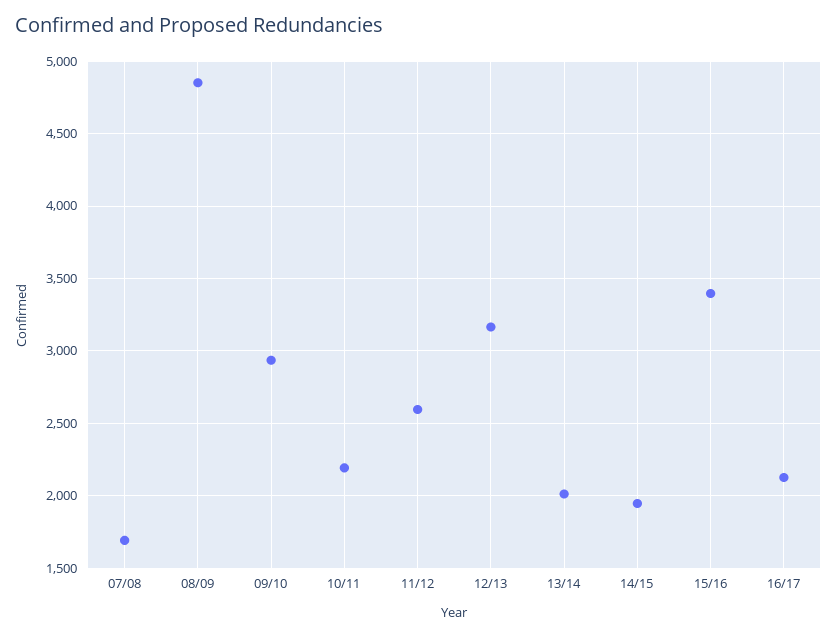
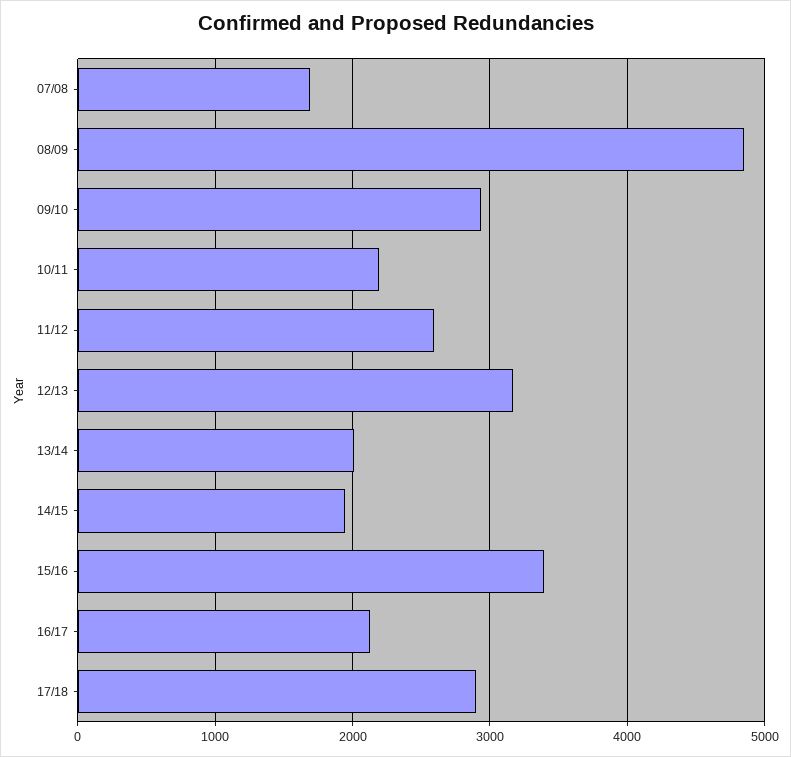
17/18: none -> 2900

